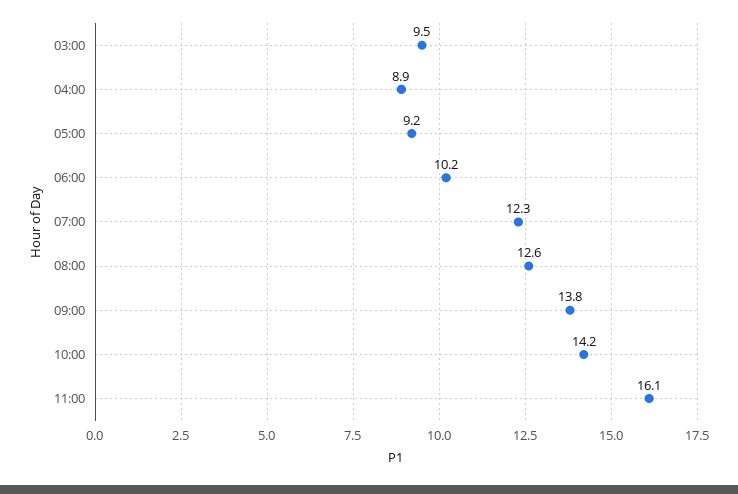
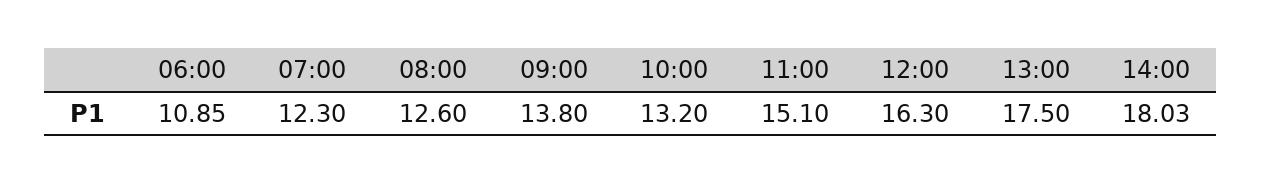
03:00: 9.5 -> none
04:00: 8.9 -> none
05:00: 9.2 -> none
06:00: 10.2 -> 10.85
10:00: 14.2 -> 13.2
11:00: 16.1 -> 15.1
12:00: none -> 16.3
13:00: none -> 17.5
14:00: none -> 18.03

